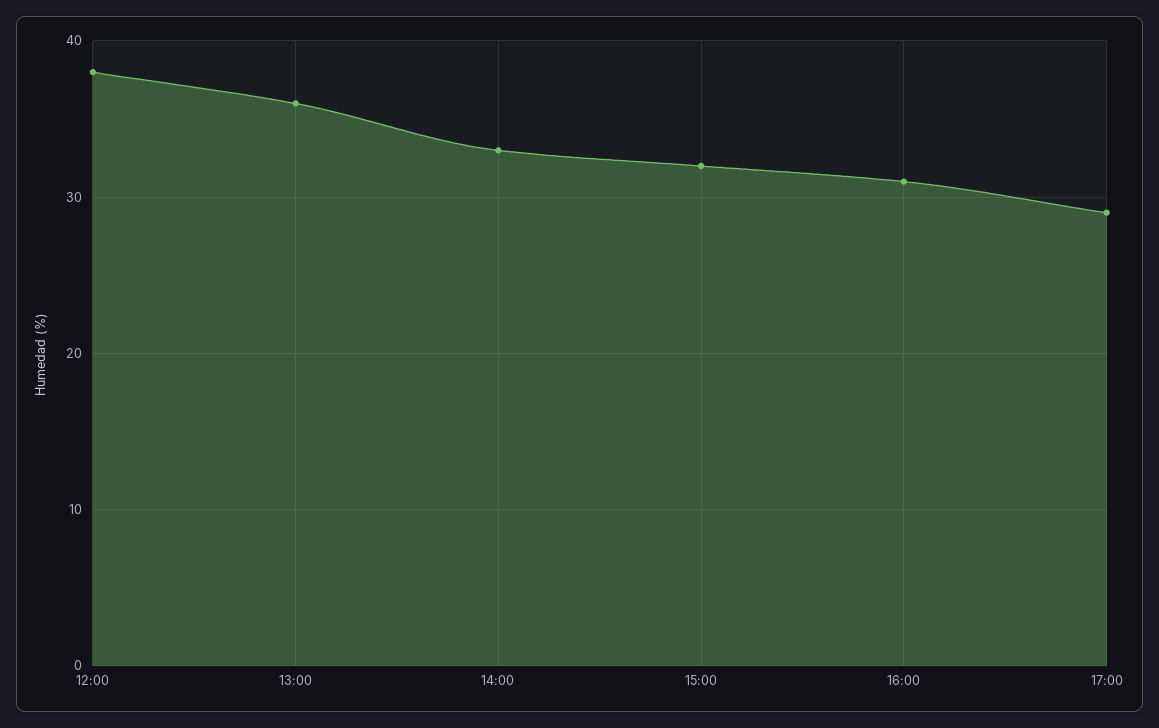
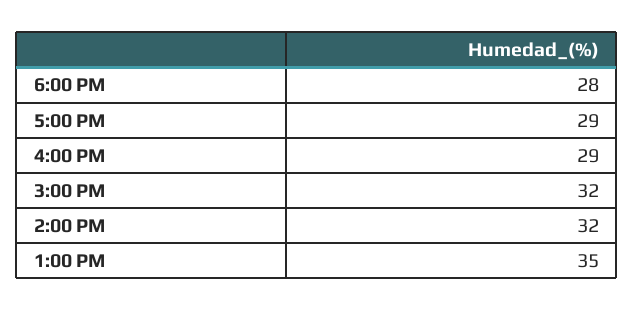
12:00: 38 -> none
13:00: 36 -> 35
14:00: 33 -> 32
16:00: 31 -> 29
6:00 PM: none -> 28

